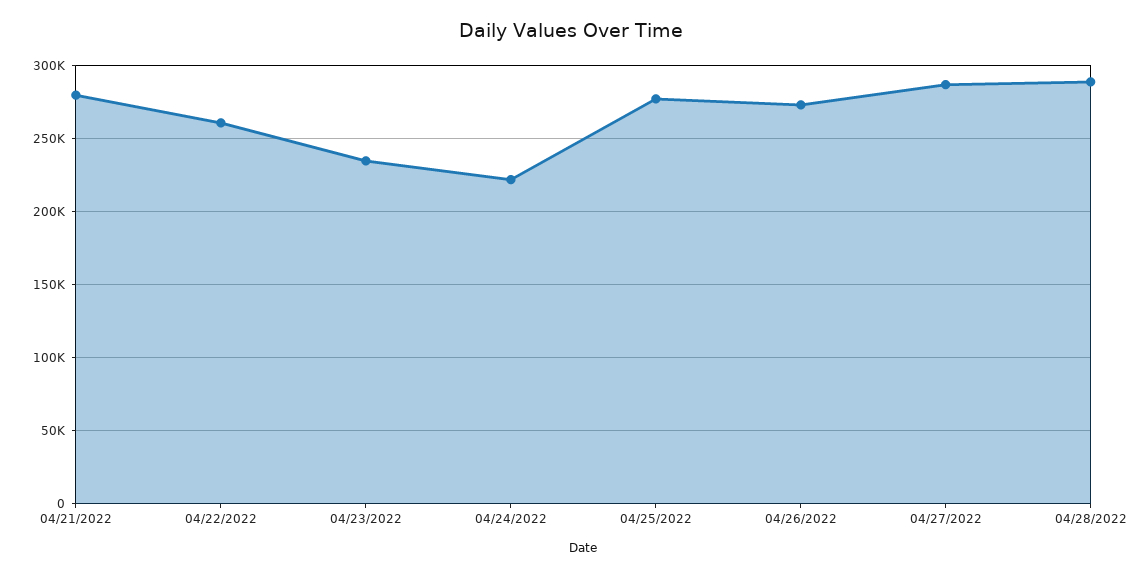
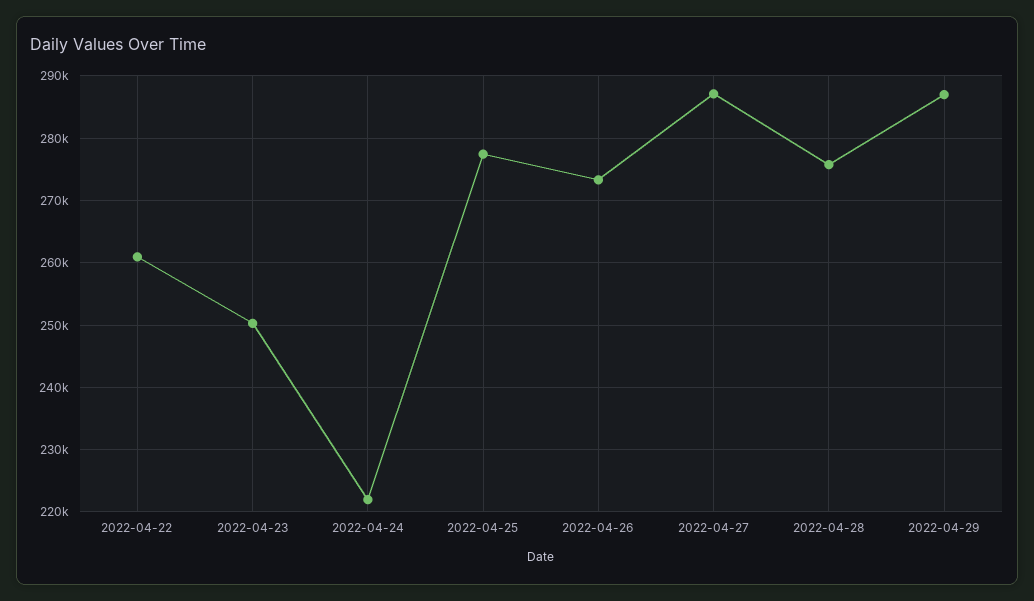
04/21/2022: 280000 -> none
04/23/2022: 235000 -> 250000
04/28/2022: 290000 -> 276000
2022-04-29: none -> 287000

